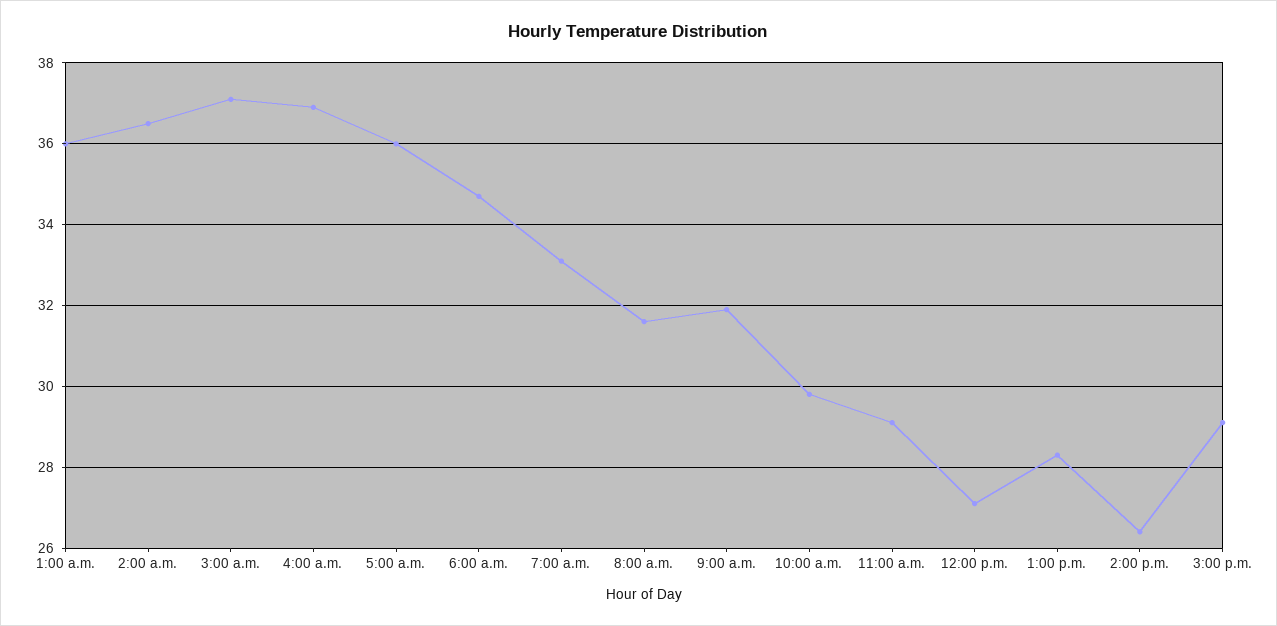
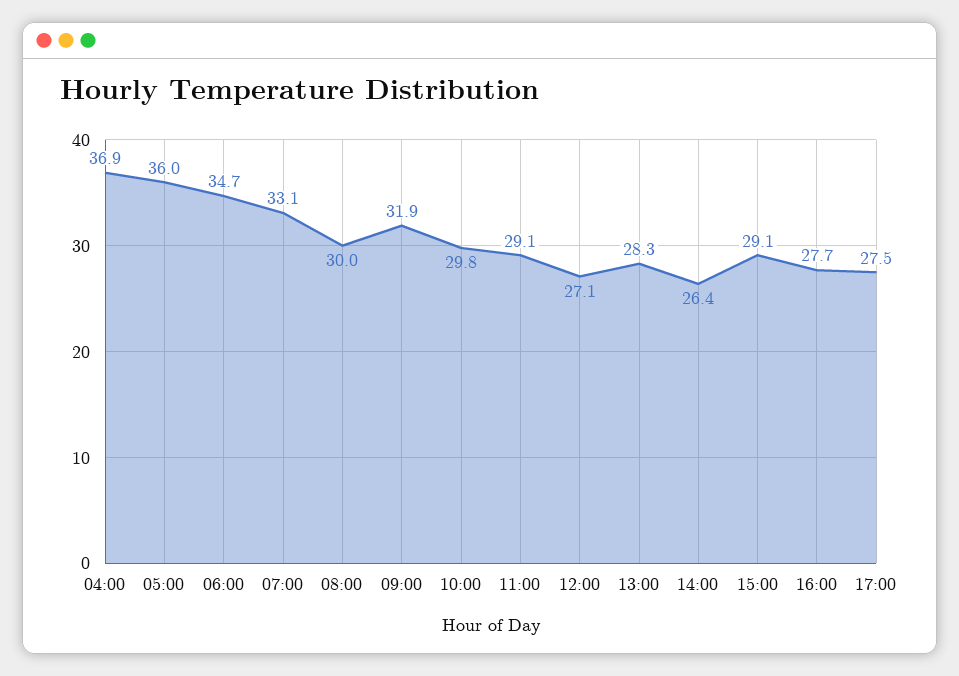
1:00 a.m.: 36 -> none
2:00 a.m.: 36.5 -> none
3:00 a.m.: 37 -> none
8:00 a.m.: 31.5 -> 30
16:00: none -> 27.7
17:00: none -> 27.5

